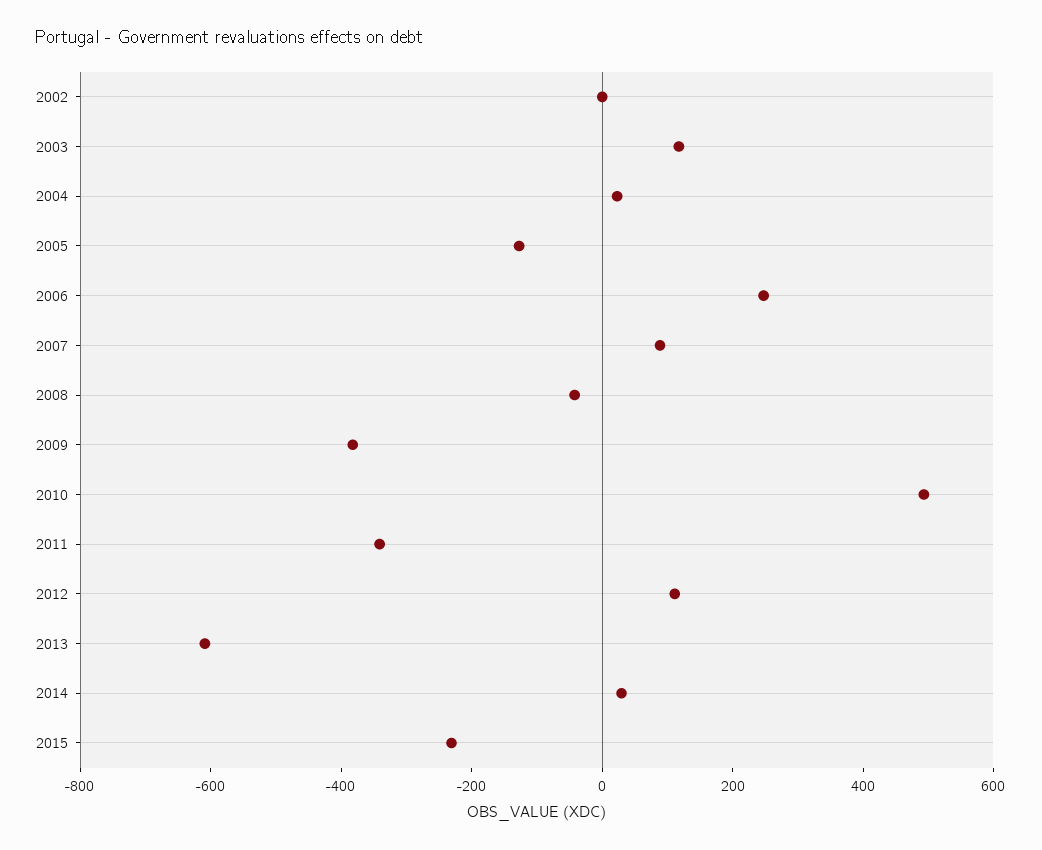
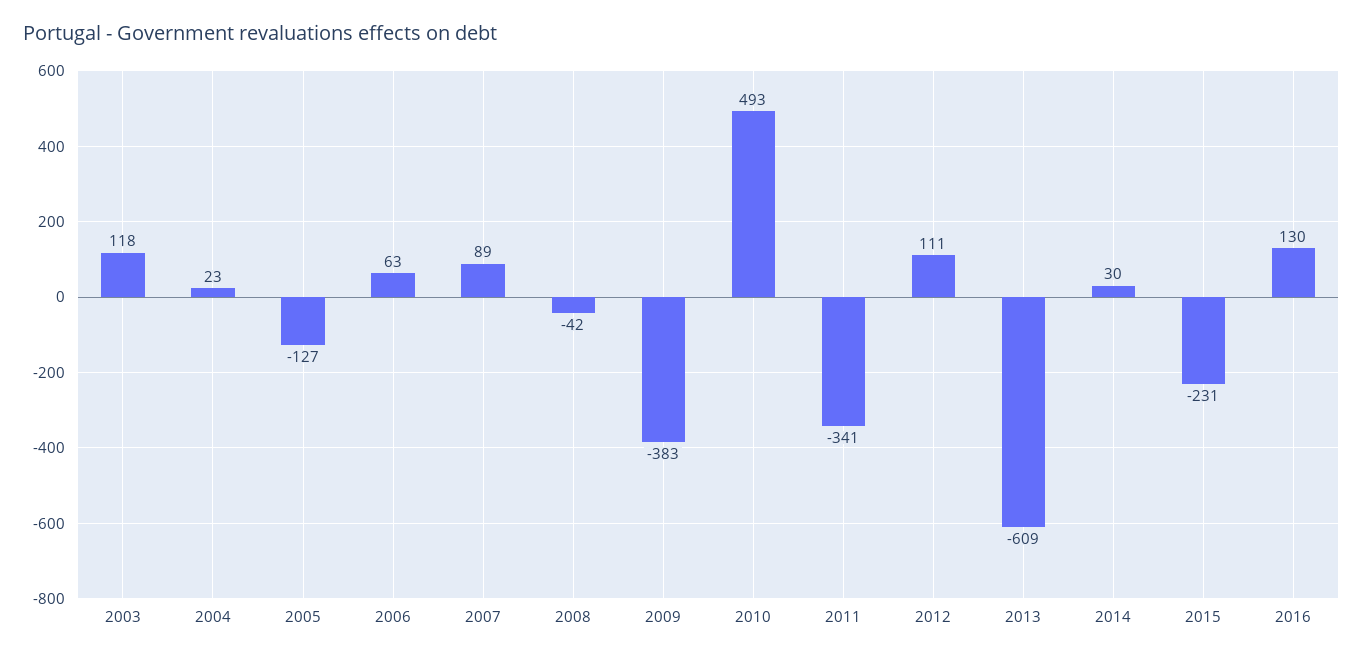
2002: 0 -> none
2006: 250 -> 63
2016: none -> 130

